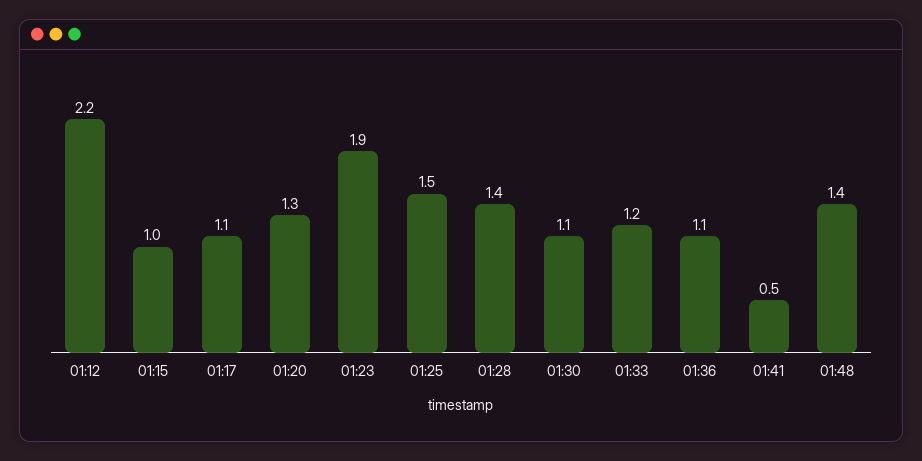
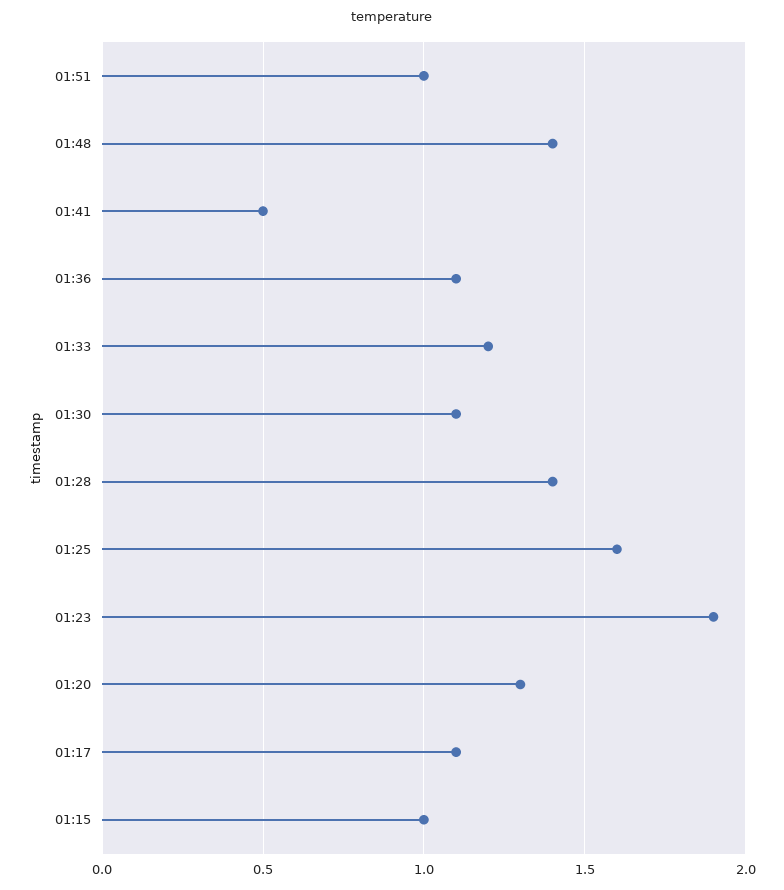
01:12: 2.2 -> none
01:25: 1.5 -> 1.6
01:51: none -> 1

